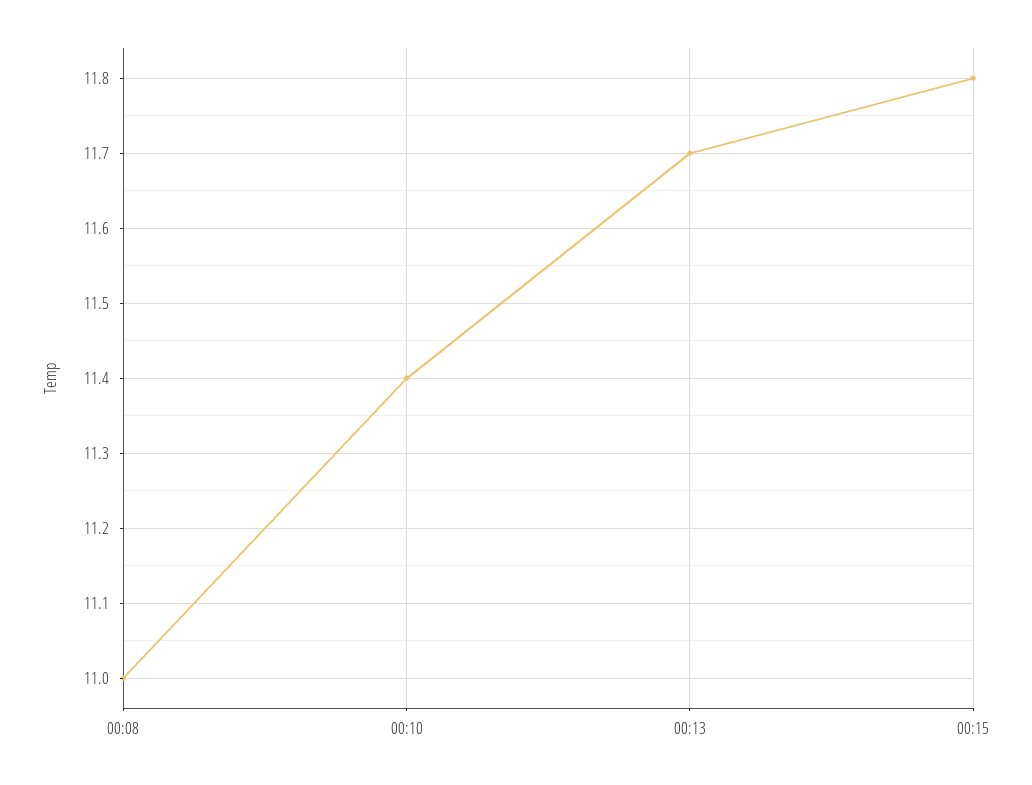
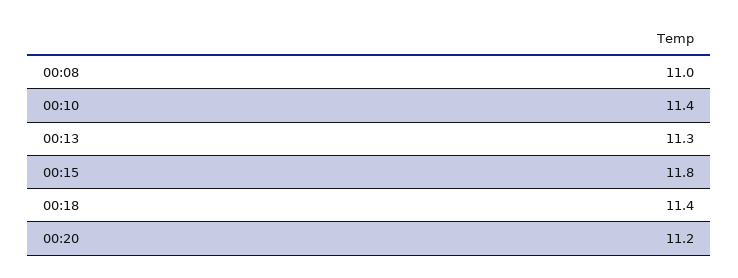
00:13: 11.7 -> 11.3
00:18: none -> 11.4
00:20: none -> 11.2

